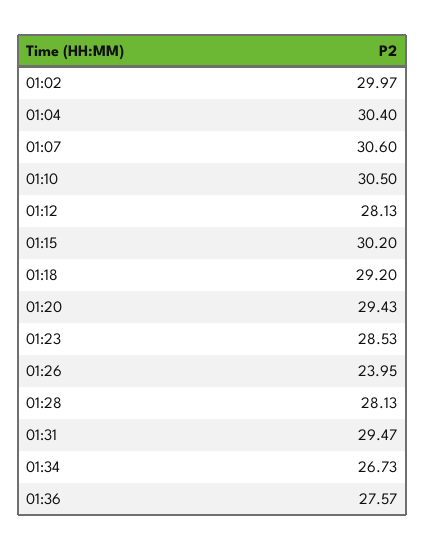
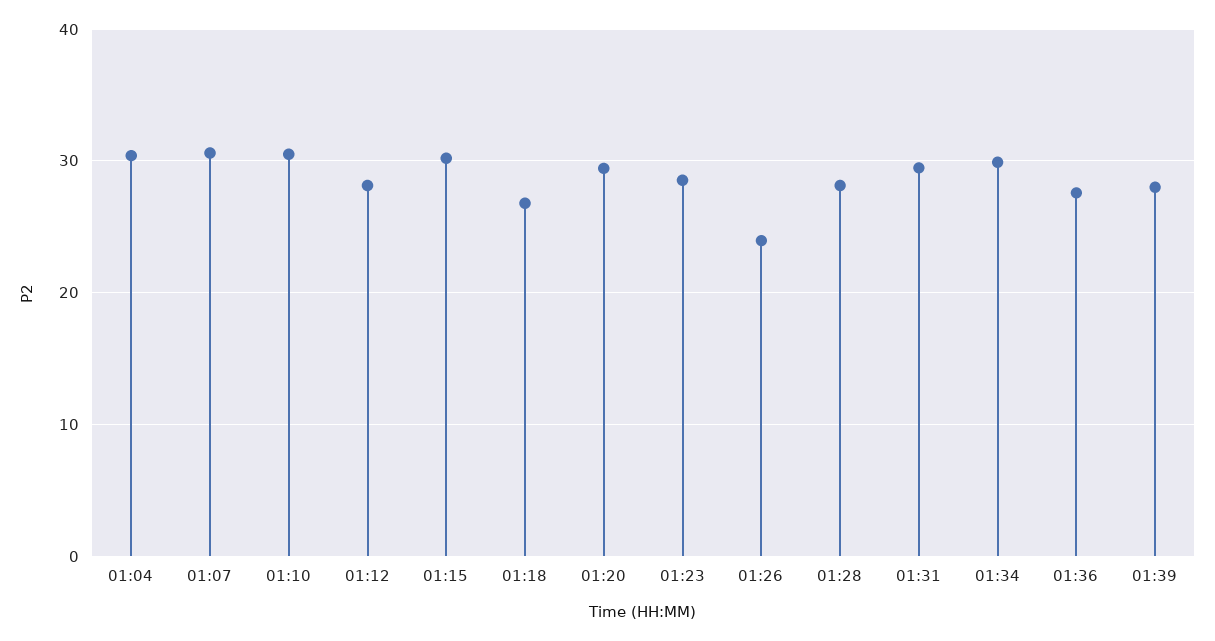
01:02: 29.97 -> none
01:18: 29.2 -> 27
01:34: 26.73 -> 30
01:39: none -> 28

